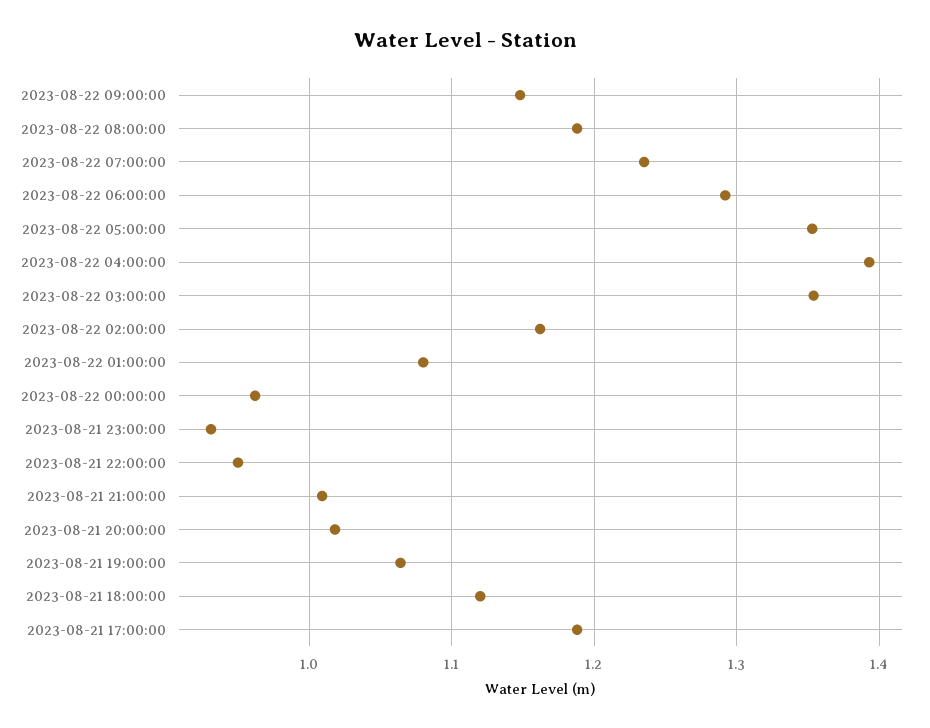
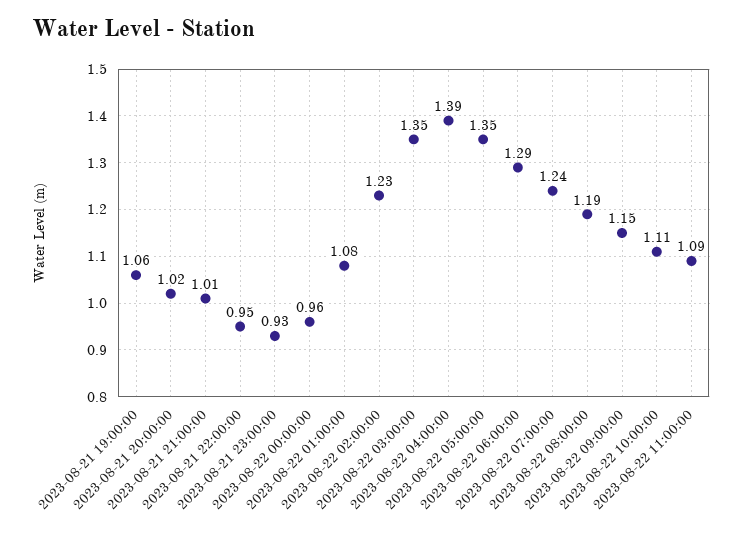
2023-08-22 02:00:00: 1.16 -> 1.23
2023-08-21 18:00:00: 1.12 -> none
2023-08-21 17:00:00: 1.19 -> none
2023-08-22 10:00:00: none -> 1.11
2023-08-22 11:00:00: none -> 1.09

